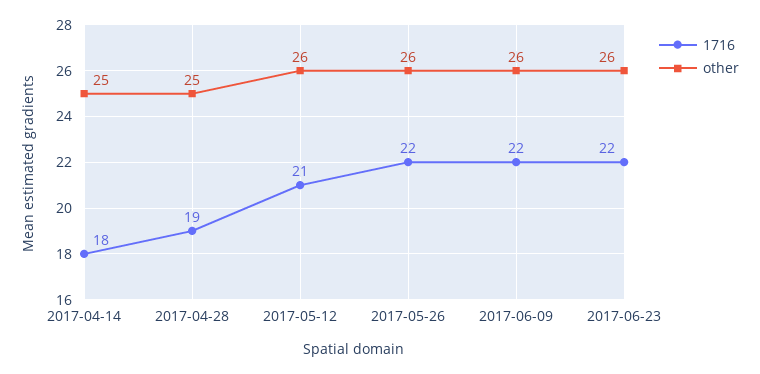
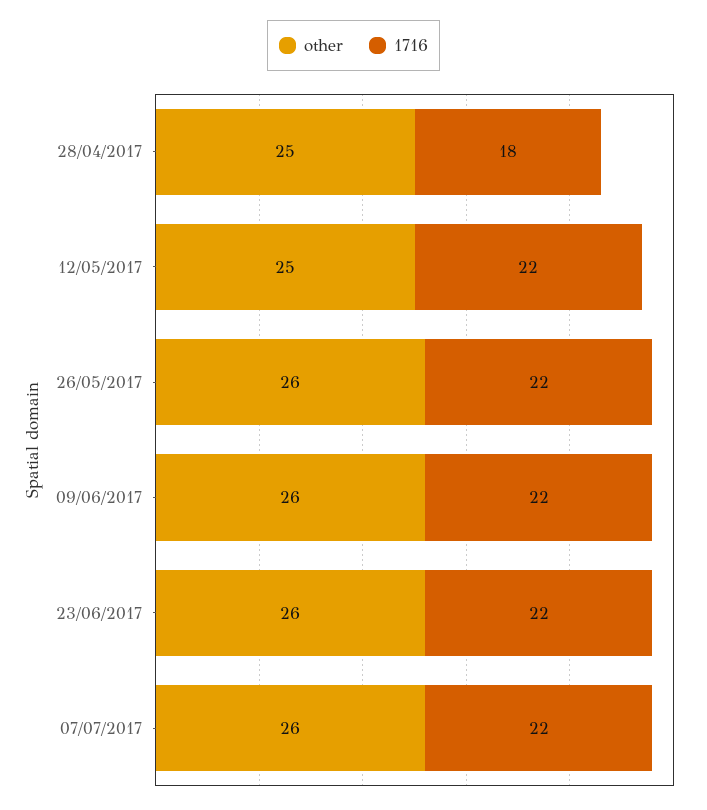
1716, 2017-04-14: 18 -> none
other, 2017-04-14: 25 -> none
1716, 2017-04-28: 19 -> 18
1716, 2017-05-12: 21 -> 22
other, 2017-05-12: 26 -> 25
other, 07/07/2017: none -> 26
1716, 07/07/2017: none -> 22

